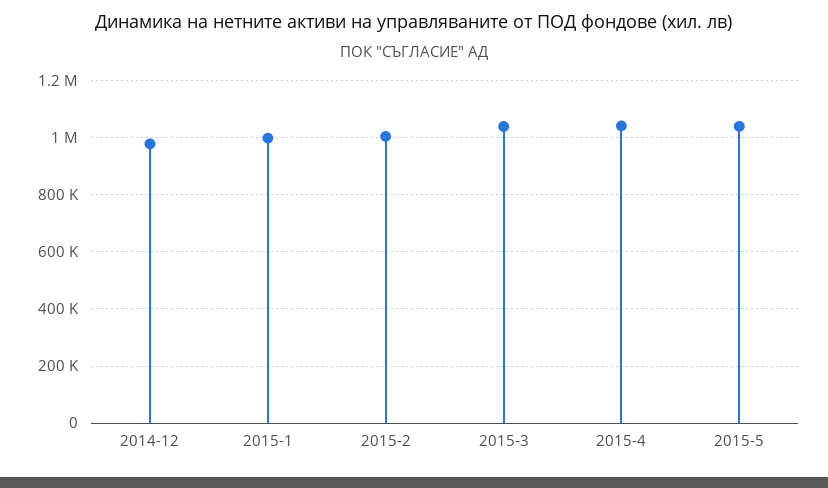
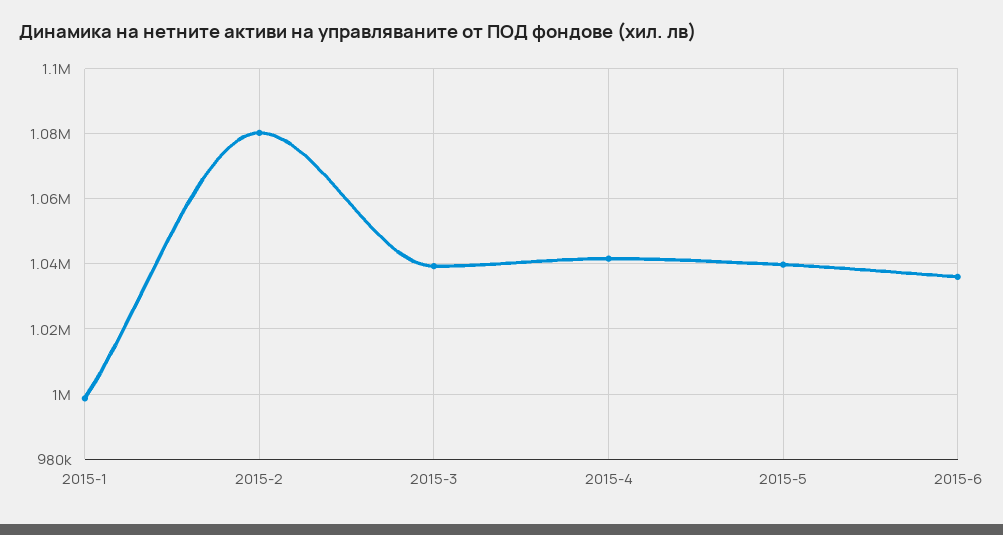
2014-12: 975000 -> none
2015-2: 1000000 -> 1080000
2015-6: none -> 1036000

